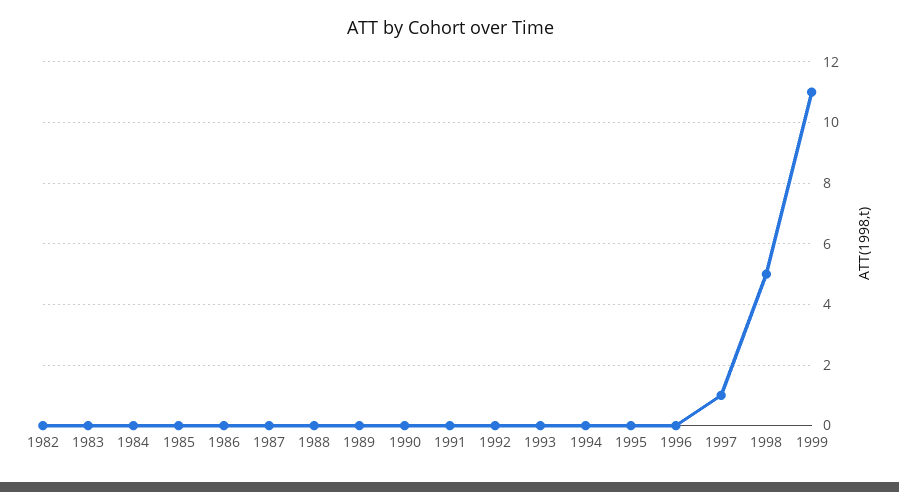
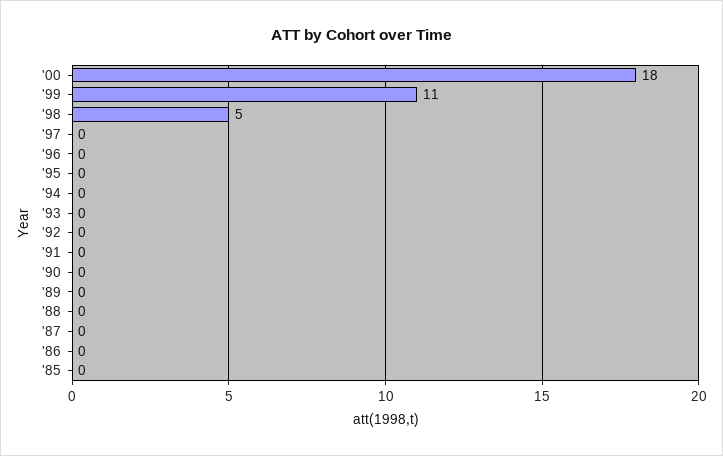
1982: 0 -> none
1983: 0 -> none
1984: 0 -> none
1997: 1 -> 0
'00: none -> 18

